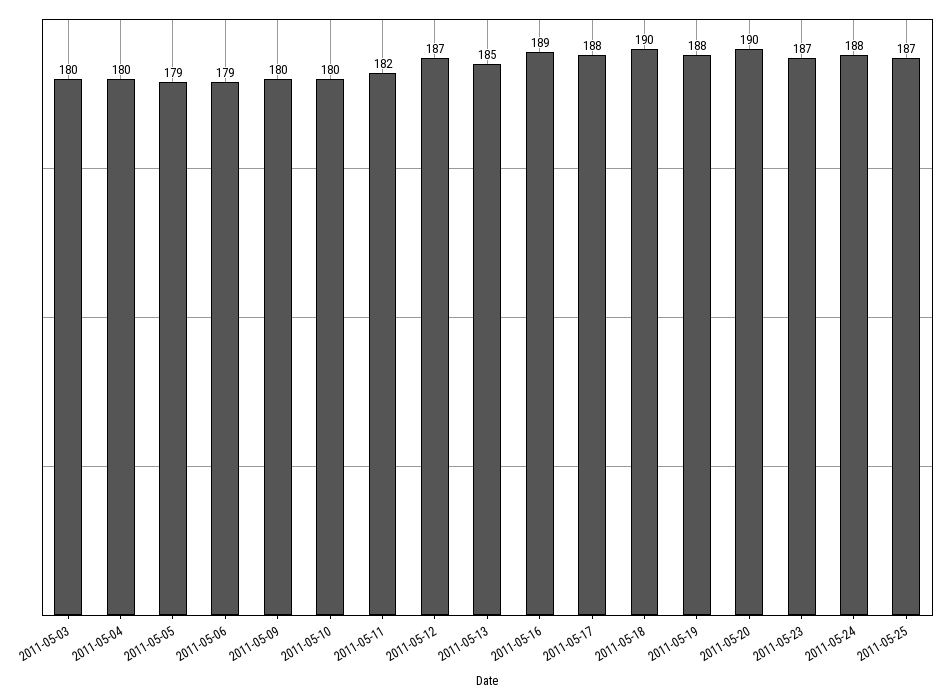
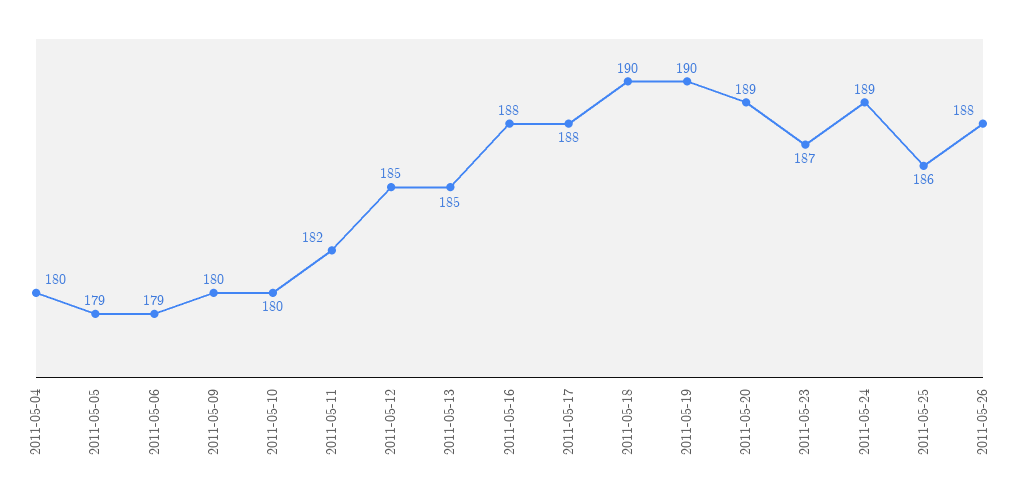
2011-05-03: 180 -> none
2011-05-12: 187 -> 185
2011-05-16: 189 -> 188
2011-05-19: 188 -> 190
2011-05-20: 190 -> 189
2011-05-24: 188 -> 189
2011-05-25: 187 -> 186
2011-05-26: none -> 188

